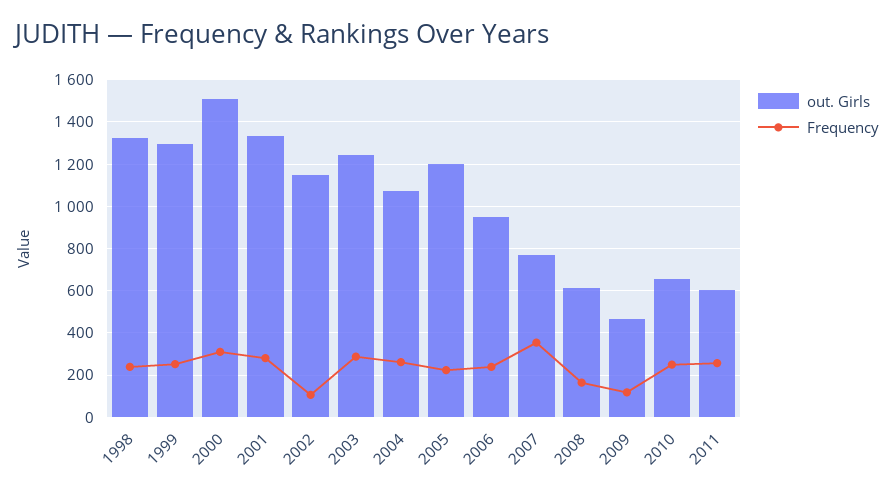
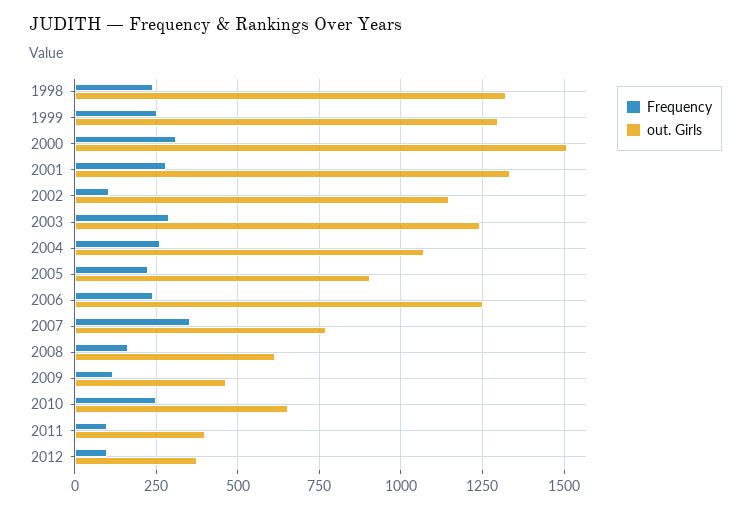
out. Girls, 2005: 1200 -> 900
out. Girls, 2006: 950 -> 1250
out. Girls, 2011: 600 -> 400
Frequency, 2011: 250 -> 100
Frequency, 2012: none -> 100
out. Girls, 2012: none -> 375

